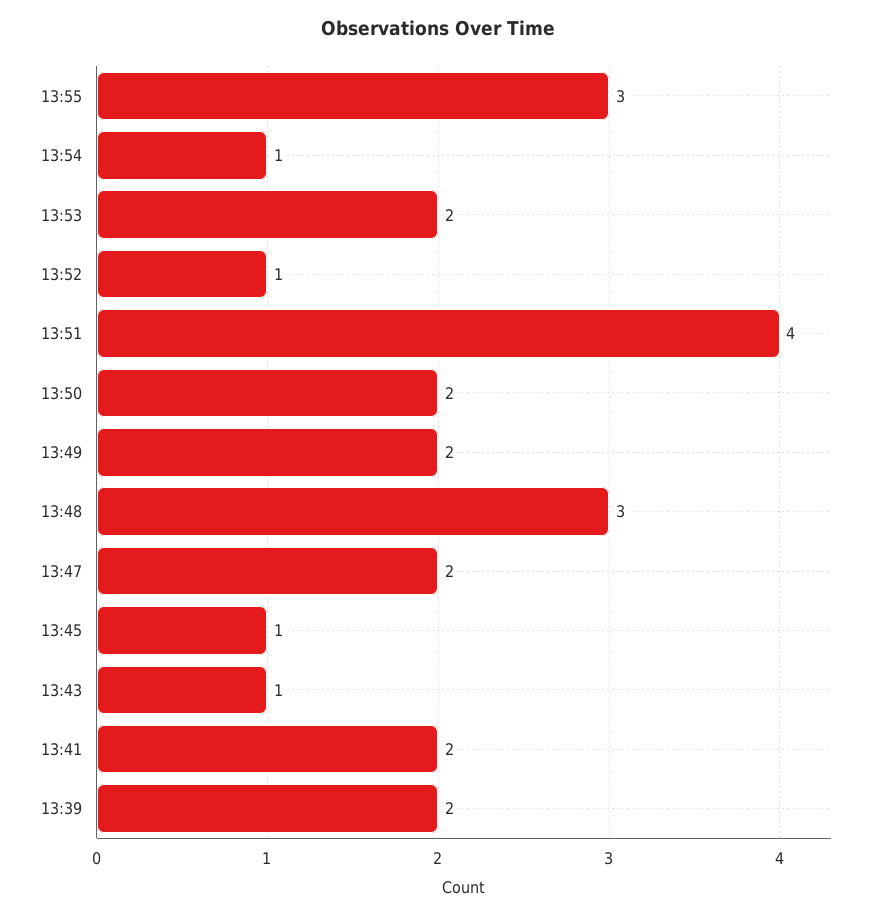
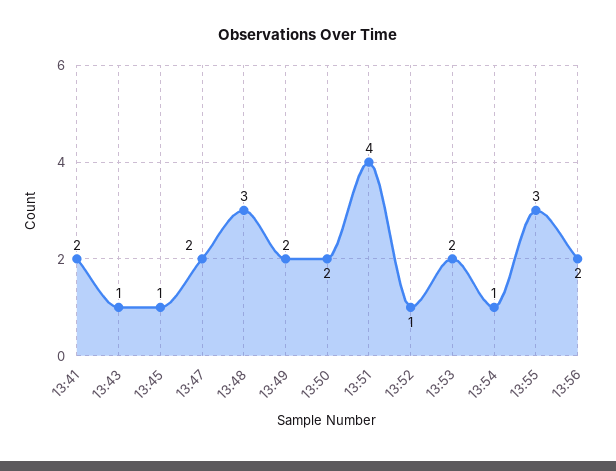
13:39: 2 -> none
13:56: none -> 2

